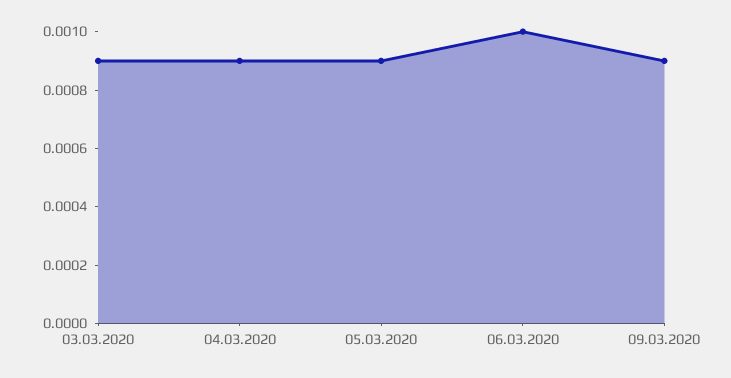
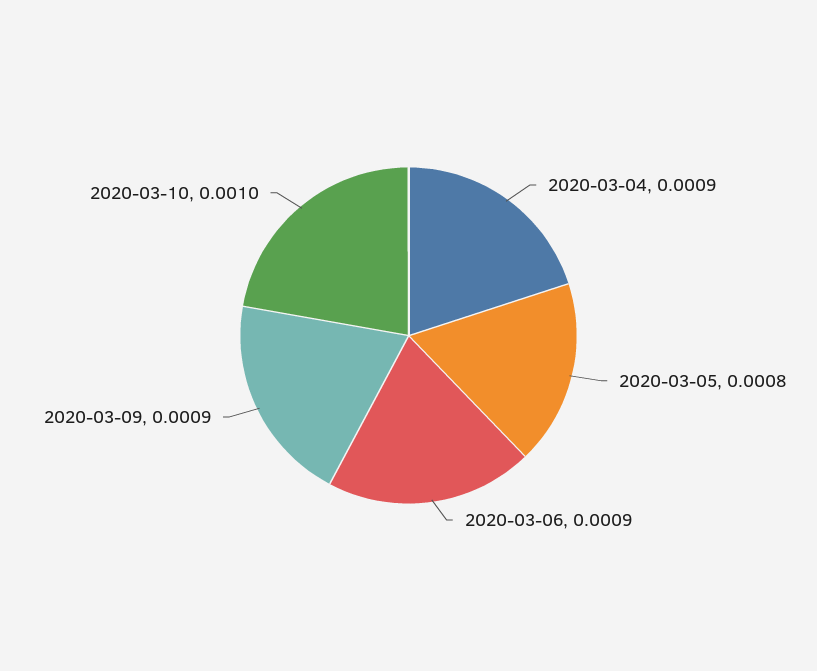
03.03.2020: 0.0009 -> none
05.03.2020: 0.0009 -> 0.0008
06.03.2020: 0.001 -> 0.0009
2020-03-10: none -> 0.001

